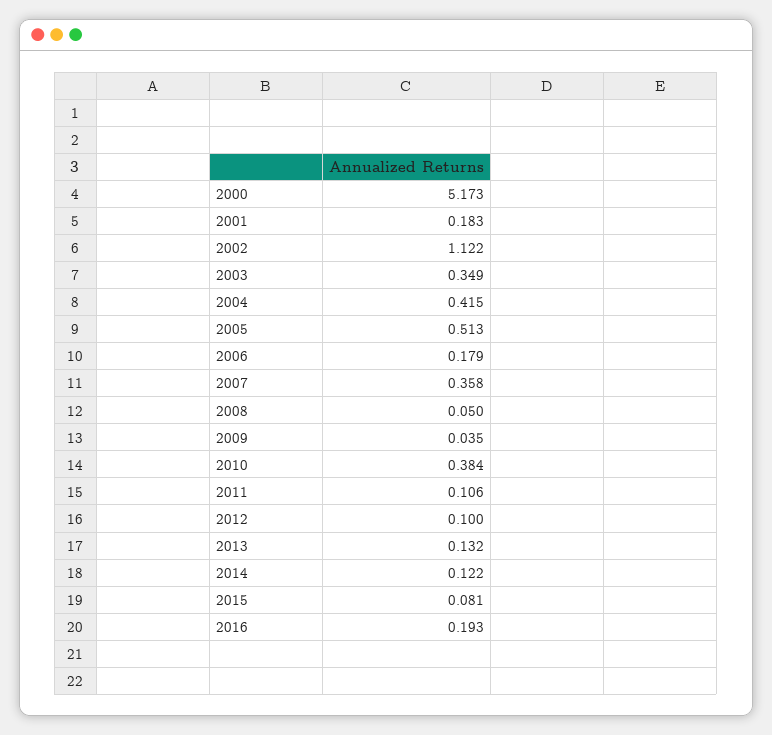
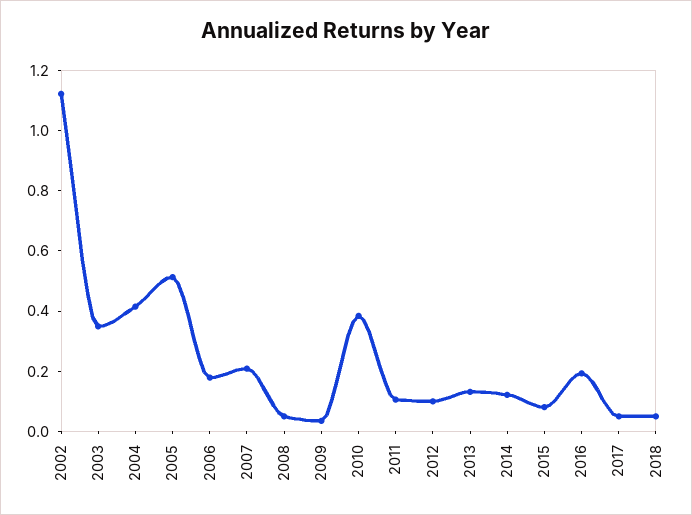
2000: 5.173 -> none
2001: 0.183 -> none
2007: 0.358 -> 0.2
2017: none -> 0.05
2018: none -> 0.05

